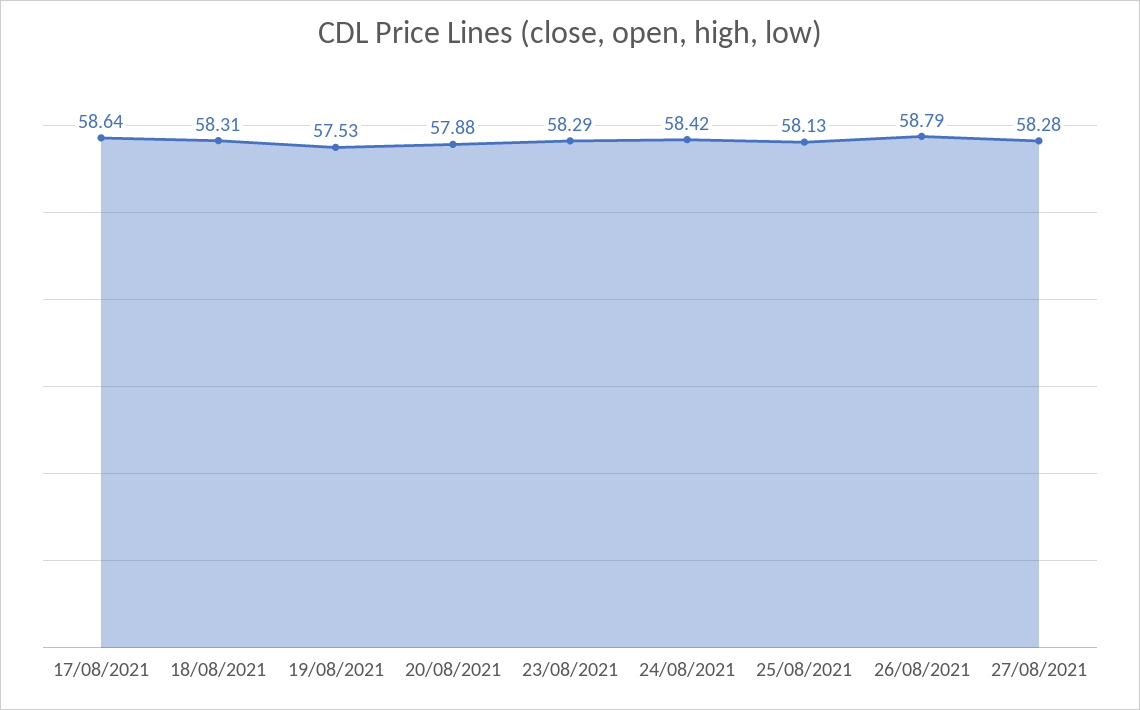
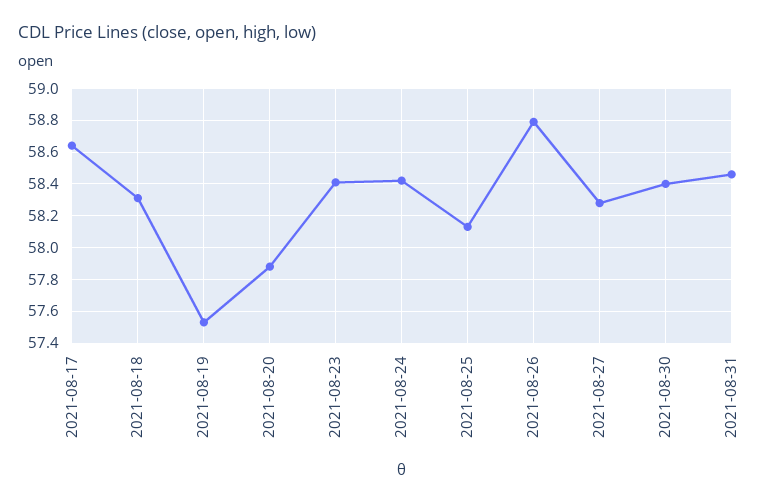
23/08/2021: 58.29 -> 58.4
2021-08-30: none -> 58.4
2021-08-31: none -> 58.45

